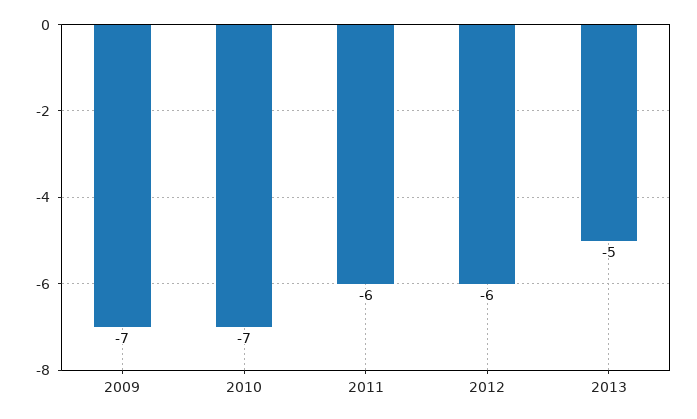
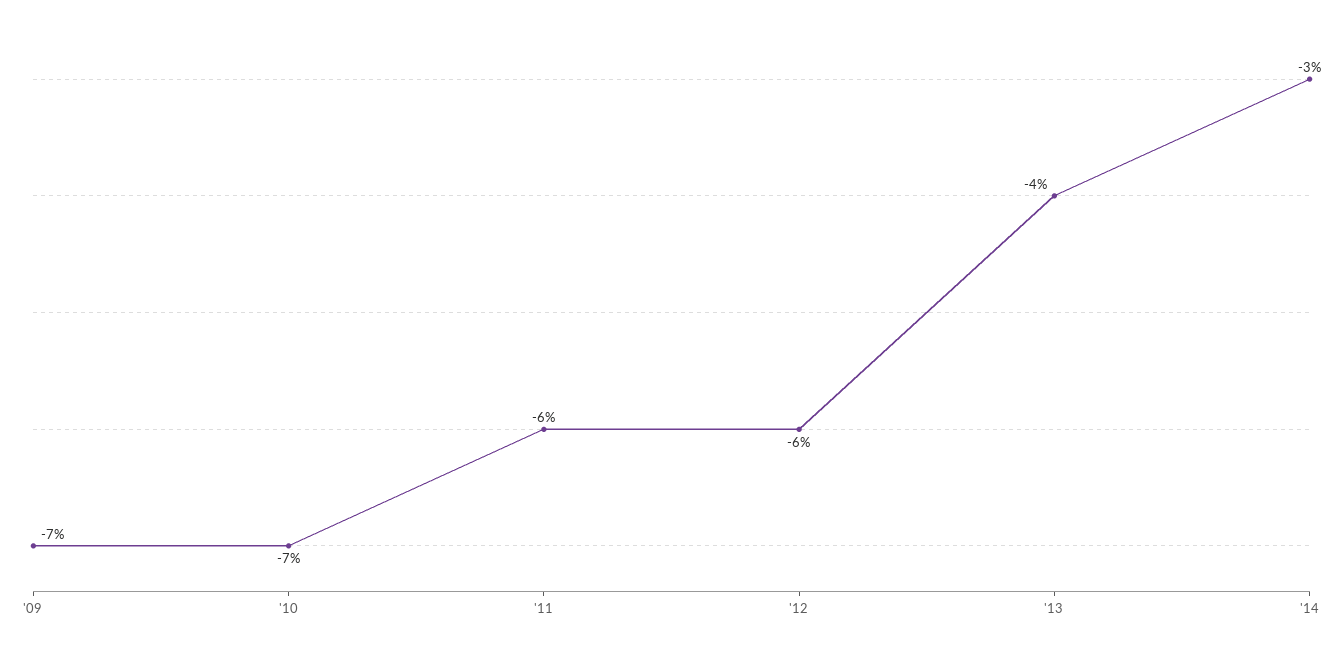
2013: -5 -> -4
'14: none -> -3

